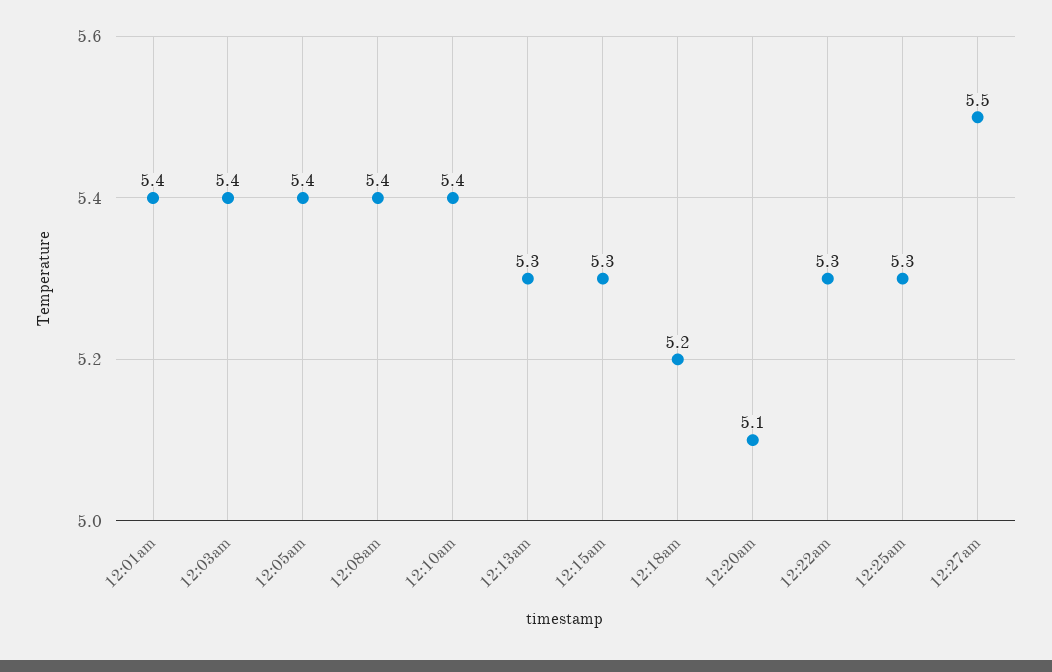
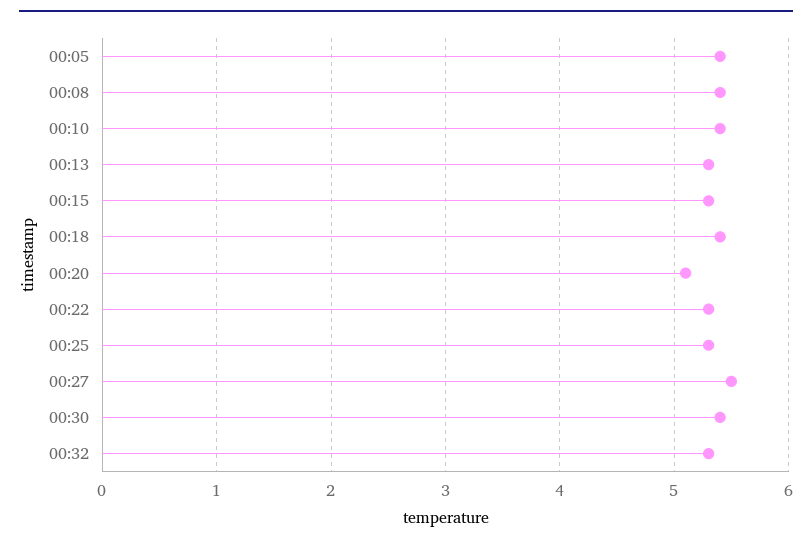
12:01am: 5.4 -> none
12:03am: 5.4 -> none
12:18am: 5.2 -> 5.4
00:30: none -> 5.4
00:32: none -> 5.3

